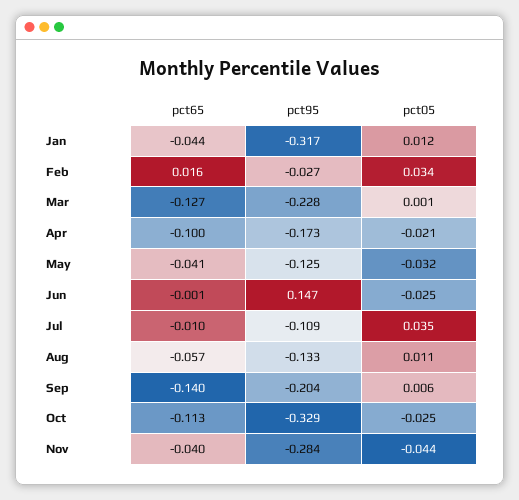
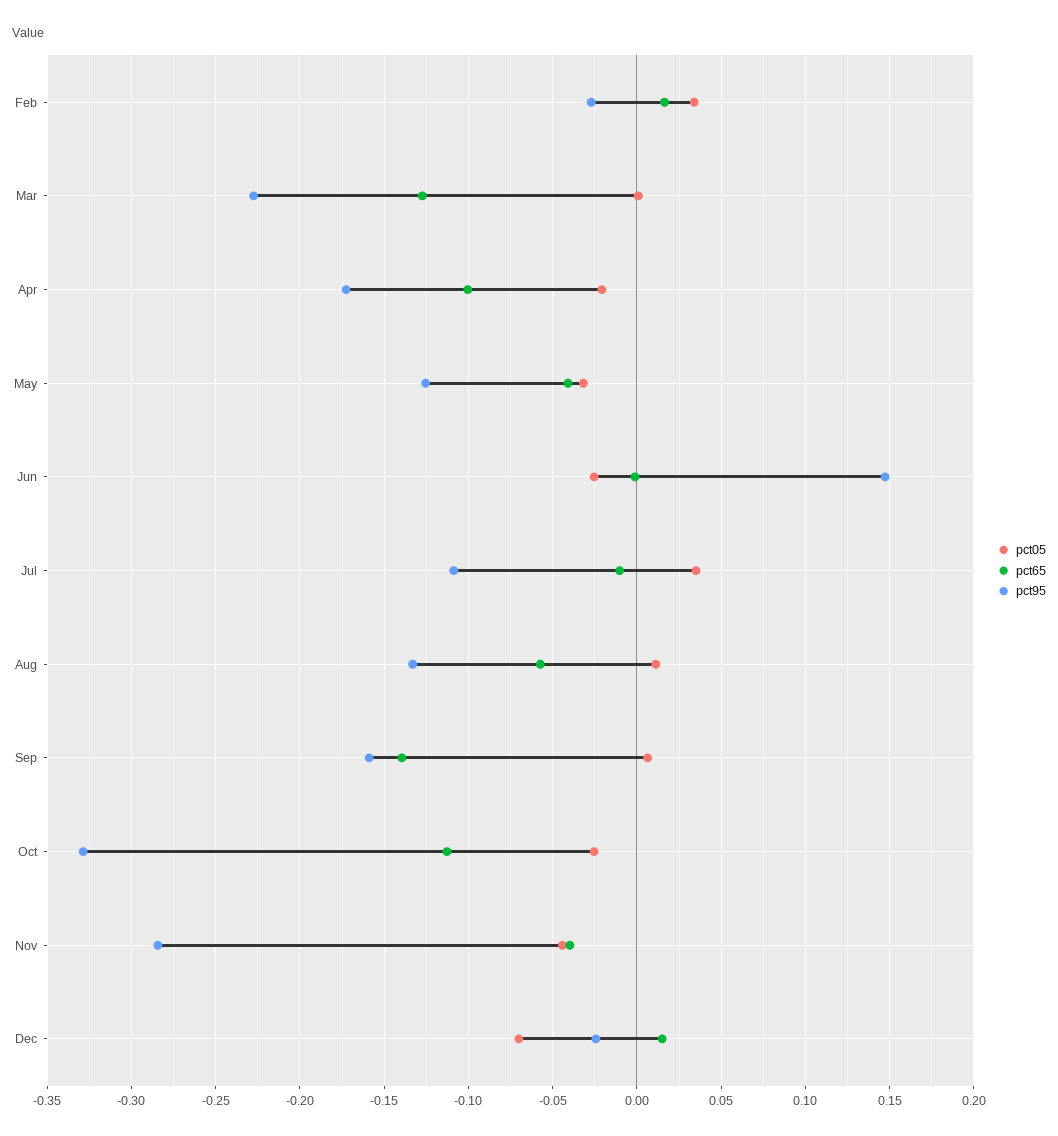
pct65, Jan: -0.044 -> none
pct95, Jan: -0.317 -> none
pct05, Jan: 0.012 -> none
pct95, Sep: -0.204 -> -0.16
pct05, Dec: none -> -0.07
pct65, Dec: none -> 0.015
pct95, Dec: none -> -0.025

